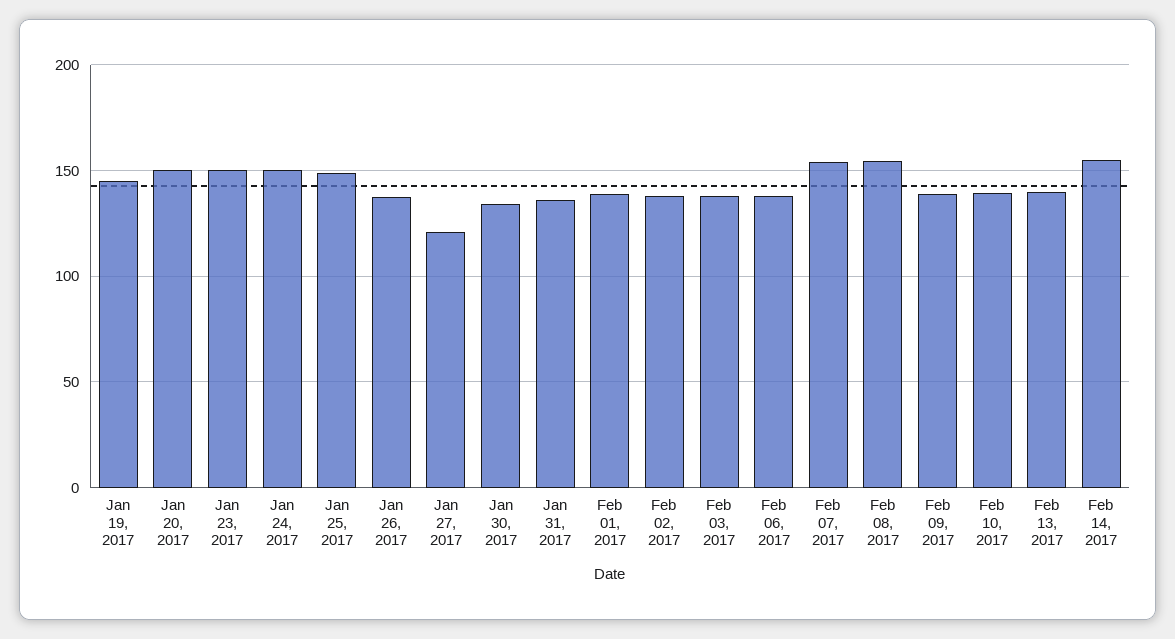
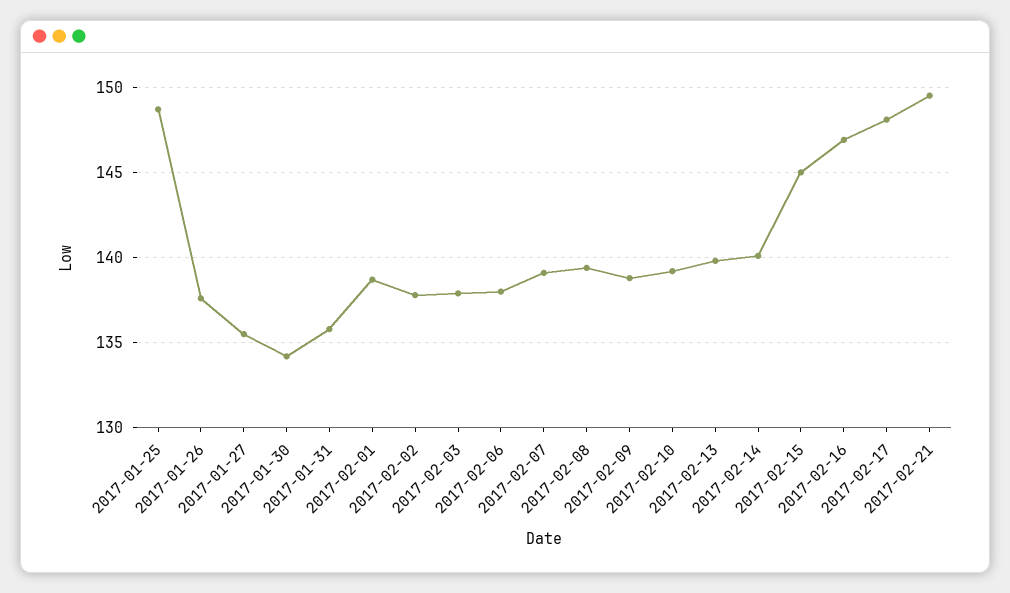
Jan 19, 2017: 145 -> none
Jan 20, 2017: 150 -> none
Jan 23, 2017: 150 -> none
Jan 24, 2017: 150 -> none
Jan 27, 2017: 120 -> 135.5
Feb 07, 2017: 155 -> 139
Feb 08, 2017: 155 -> 139.5
Feb 14, 2017: 155 -> 140
2017-02-15: none -> 145
2017-02-16: none -> 147
2017-02-17: none -> 148
2017-02-21: none -> 149.5

